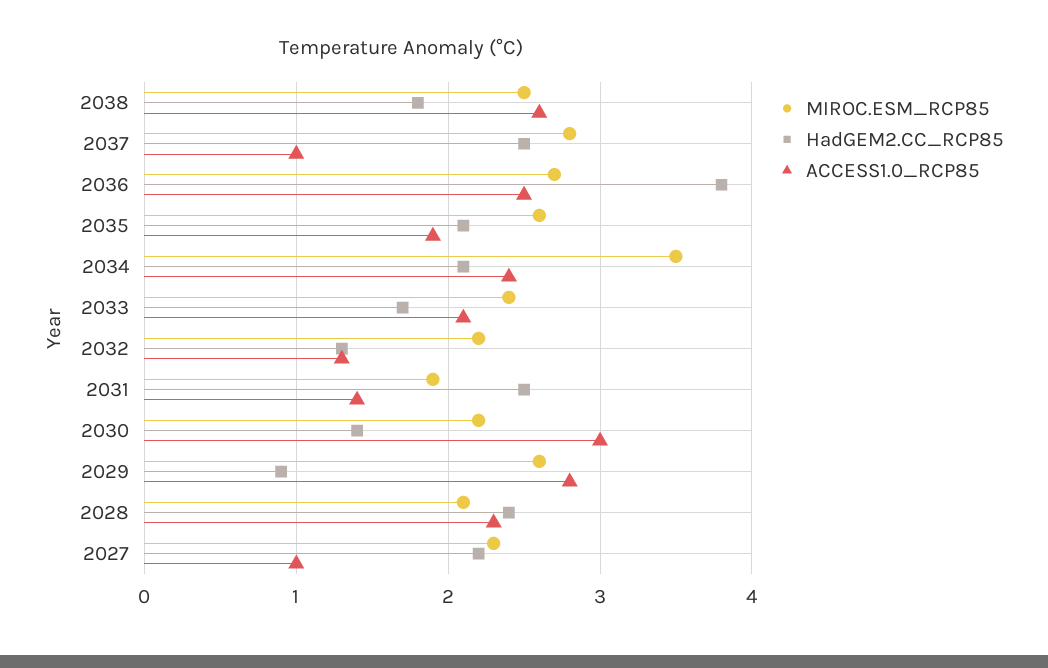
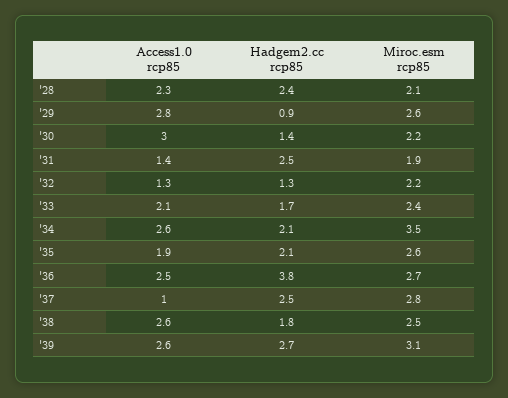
ACCESS1.0_RCP85, 2034: 2.4 -> 2.6
MIROC.ESM_RCP85, 2027: 2.3 -> none
HadGEM2.CC_RCP85, 2027: 2.2 -> none
ACCESS1.0_RCP85, 2027: 1 -> none
ACCESS1.0_RCP85, '39: none -> 2.6
HadGEM2.CC_RCP85, '39: none -> 2.7
MIROC.ESM_RCP85, '39: none -> 3.1

